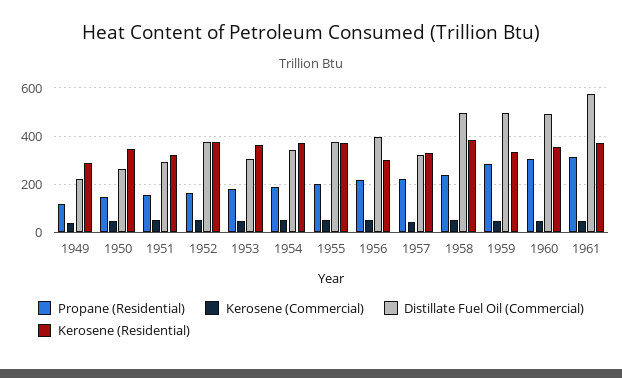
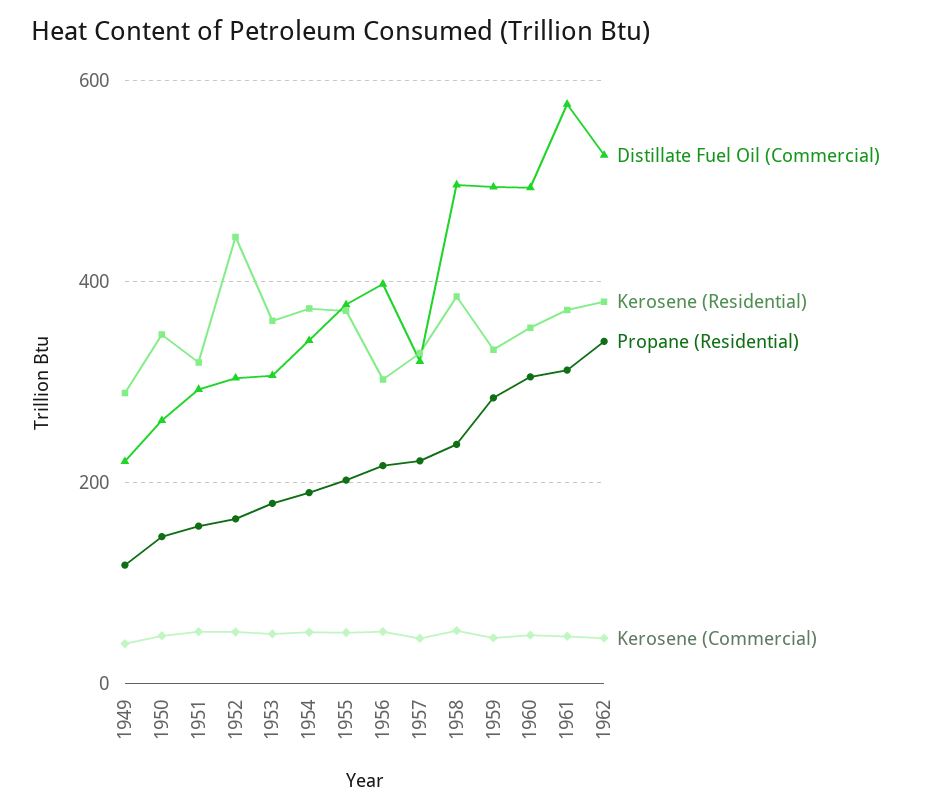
Distillate Fuel Oil (Commercial), 1952: 375 -> 300
Kerosene (Residential), 1952: 375 -> 440
Distillate Fuel Oil (Commercial), 1962: none -> 520
Kerosene (Residential), 1962: none -> 380
Propane (Residential), 1962: none -> 340
Kerosene (Commercial), 1962: none -> 40

